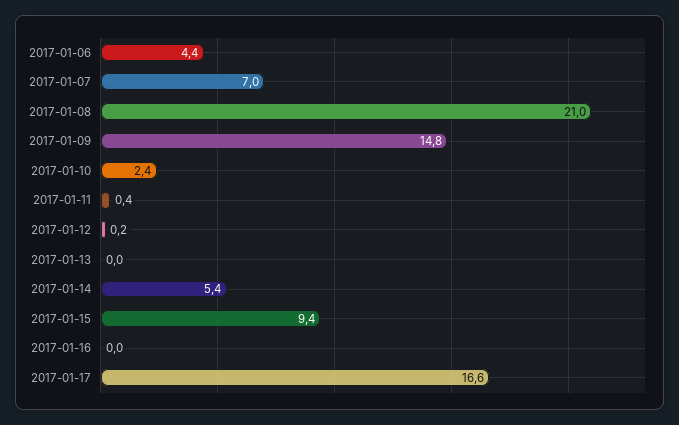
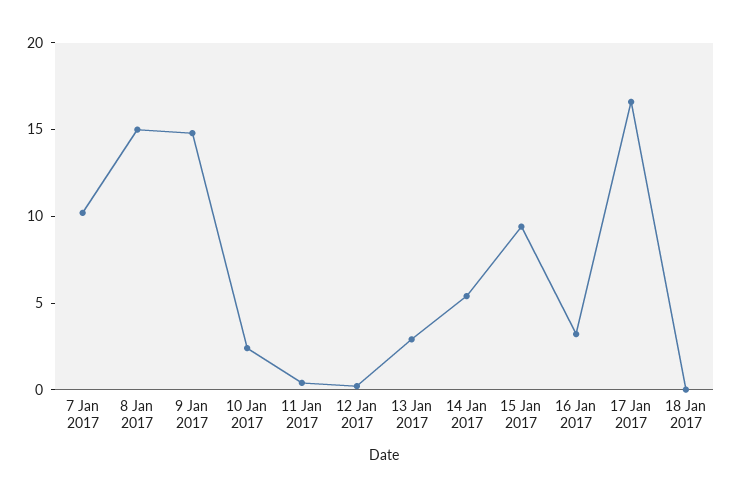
2017-01-06: 4.4 -> none
2017-01-07: 7 -> 10
2017-01-08: 21 -> 15
2017-01-13: 0 -> 3
2017-01-16: 0 -> 3
18 Jan 2017: none -> 0

